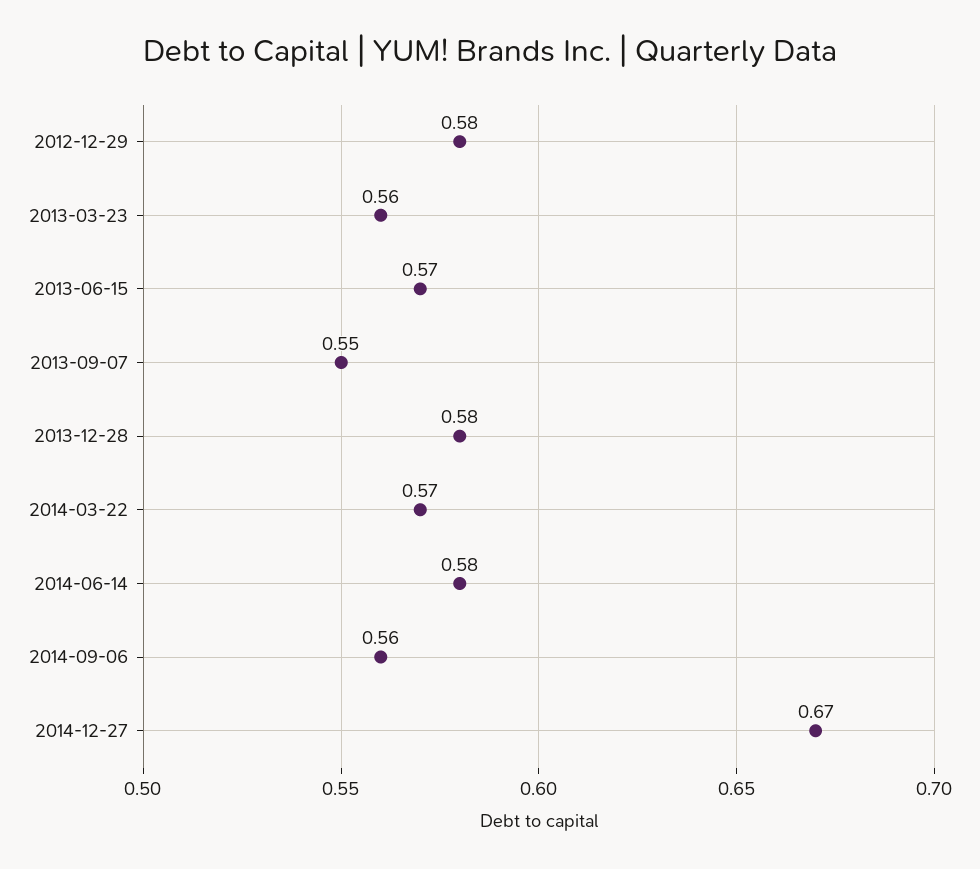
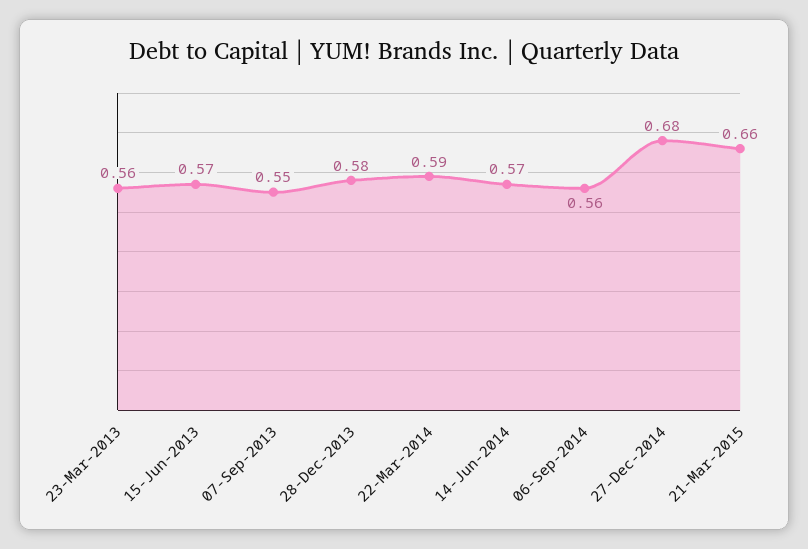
2012-12-29: 0.58 -> none
2014-03-22: 0.57 -> 0.59
2014-06-14: 0.58 -> 0.57
2014-12-27: 0.67 -> 0.68
21-Mar-2015: none -> 0.66

